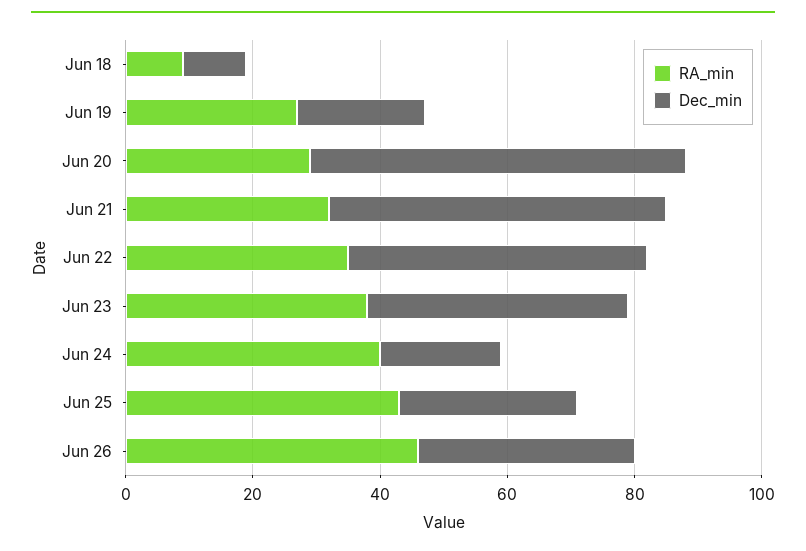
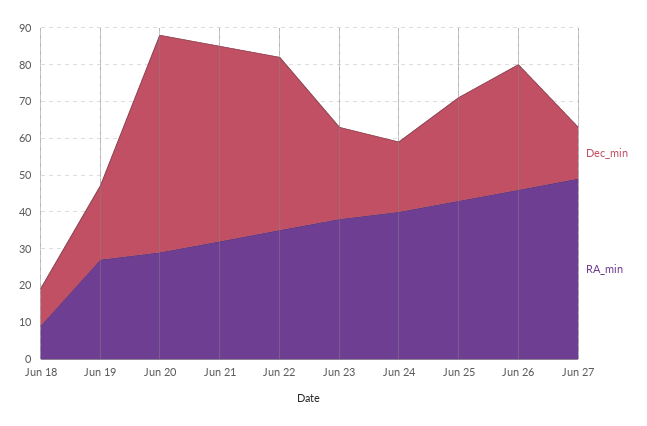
Dec_min, Jun 23: 40 -> 25
Dec_min, Jun 27: none -> 15
RA_min, Jun 27: none -> 50

